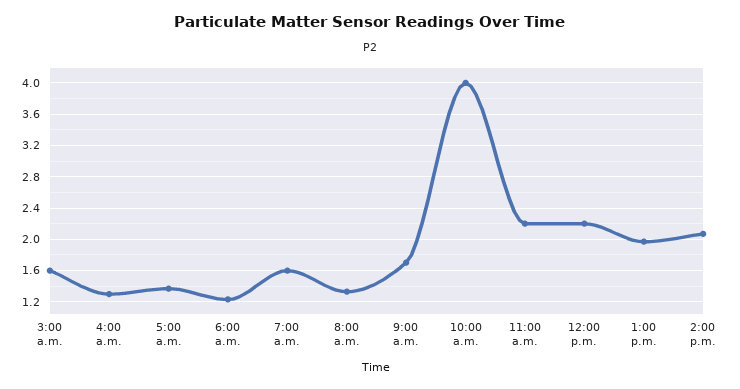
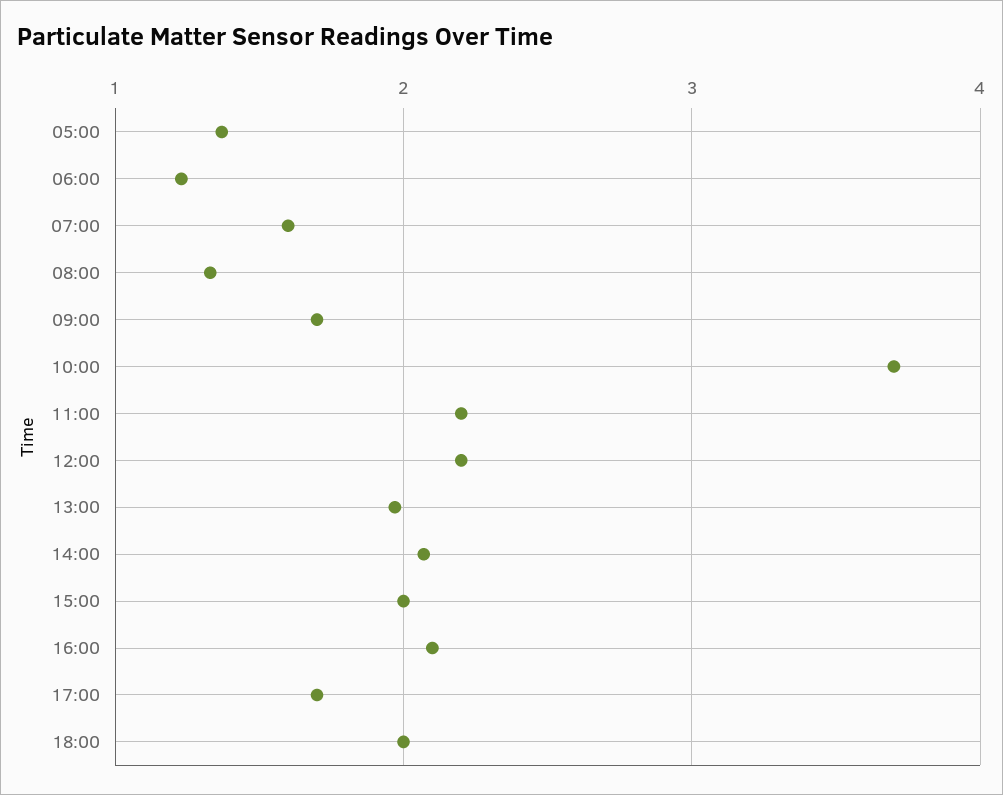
3:00 a.m.: 1.6 -> none
4:00 a.m.: 1.3 -> none
10:00 a.m.: 4 -> 3.7
15:00: none -> 2
16:00: none -> 2.1
17:00: none -> 1.7
18:00: none -> 2

